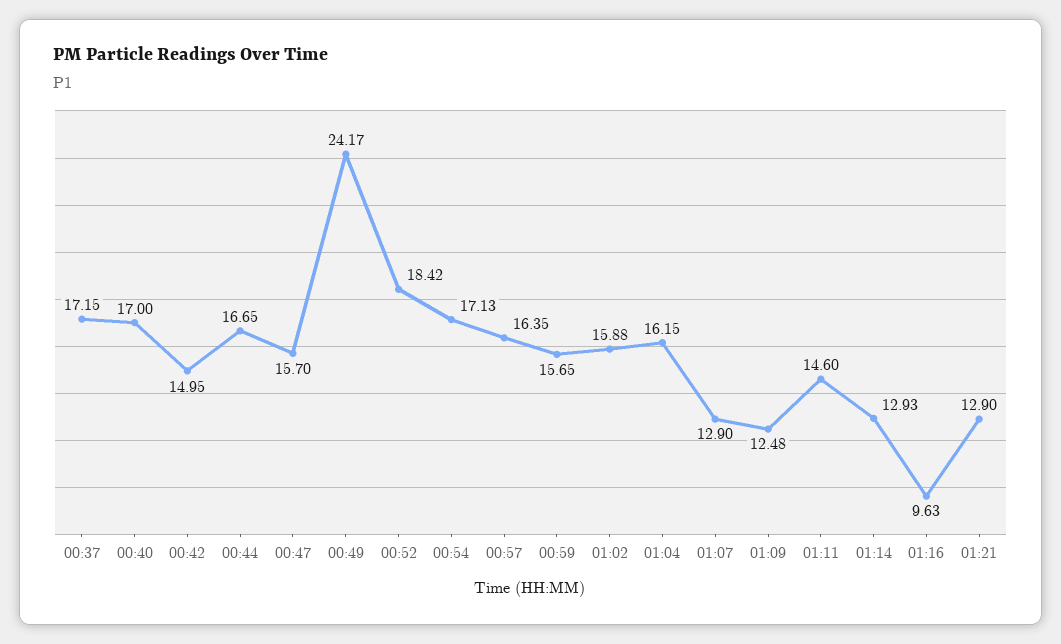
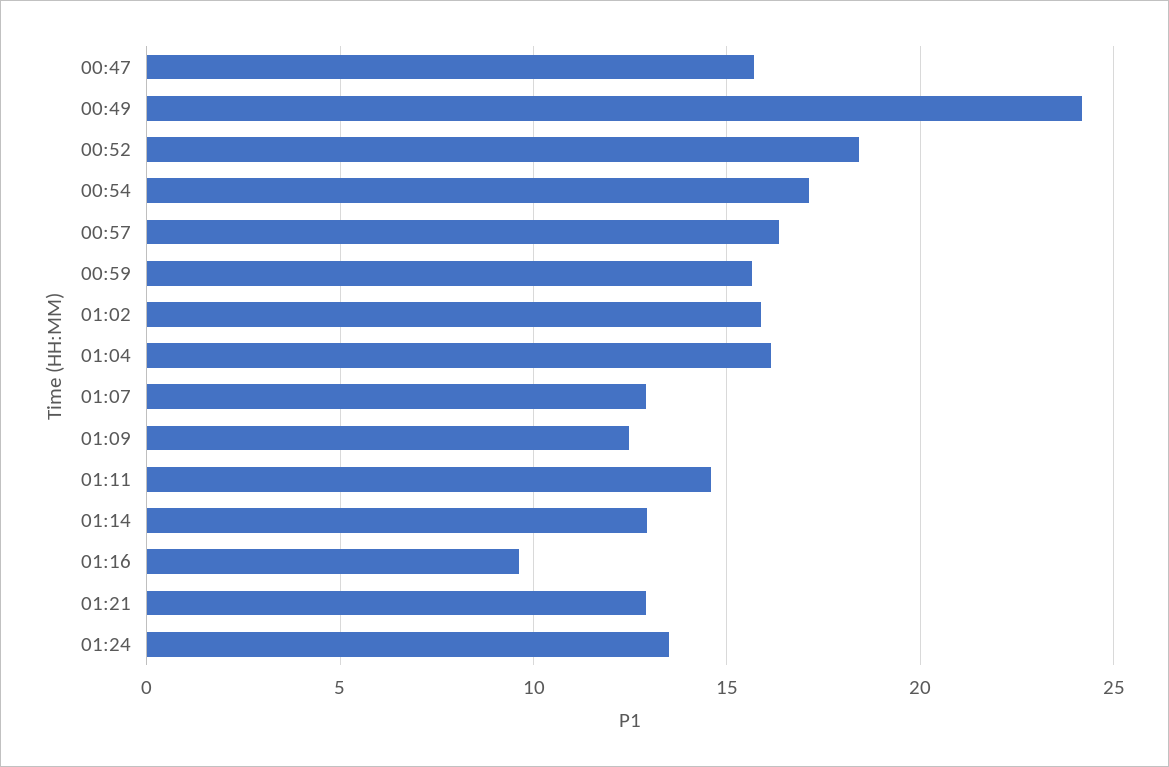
00:37: 17.15 -> none
00:40: 17 -> none
00:42: 14.95 -> none
00:44: 16.65 -> none
01:24: none -> 13.5

